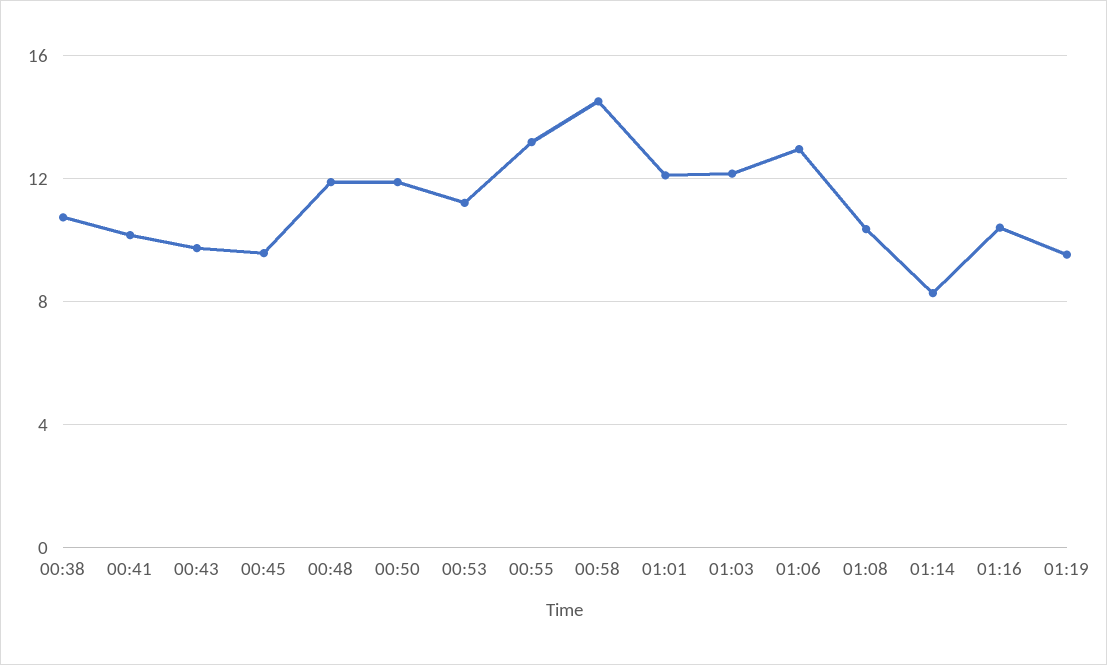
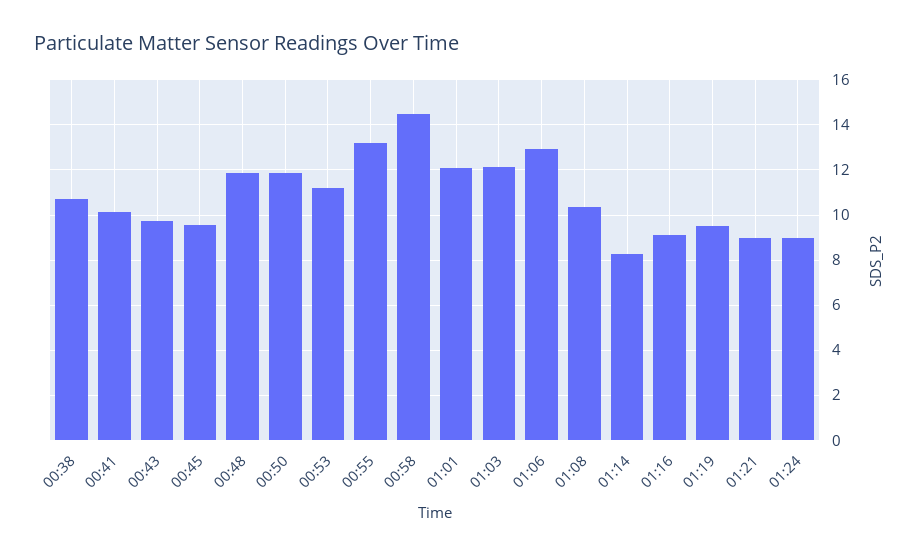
01:16: 10.5 -> 9
01:21: none -> 9
01:24: none -> 9

